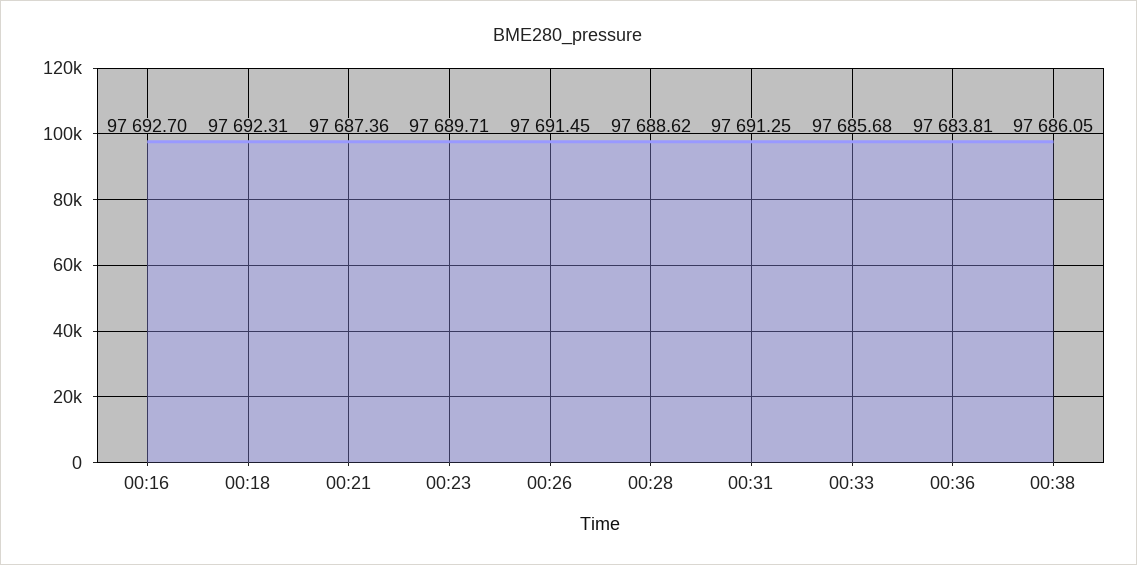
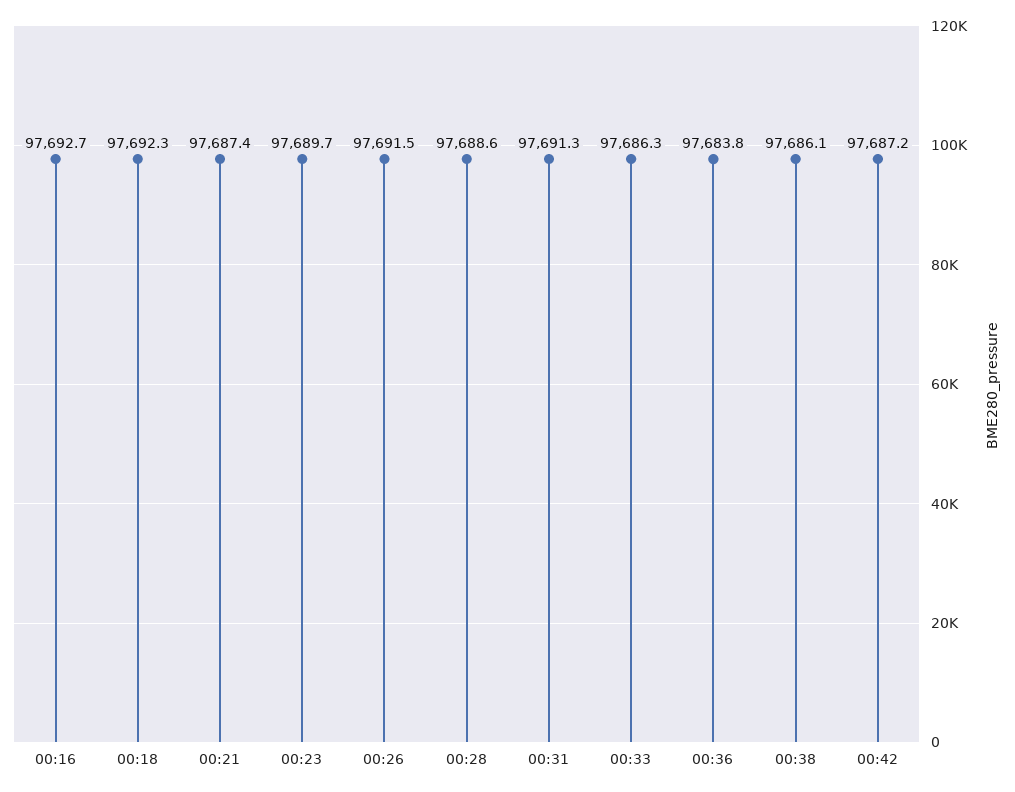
00:33: 97685.68 -> 97686.3
00:42: none -> 97687.2

